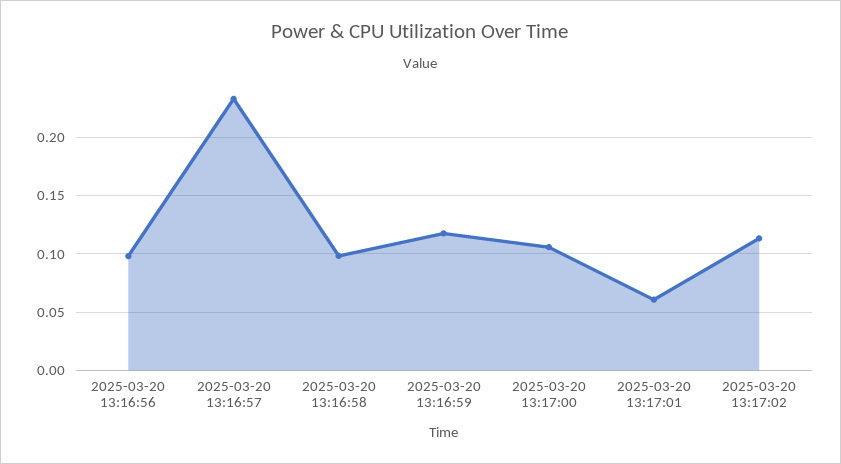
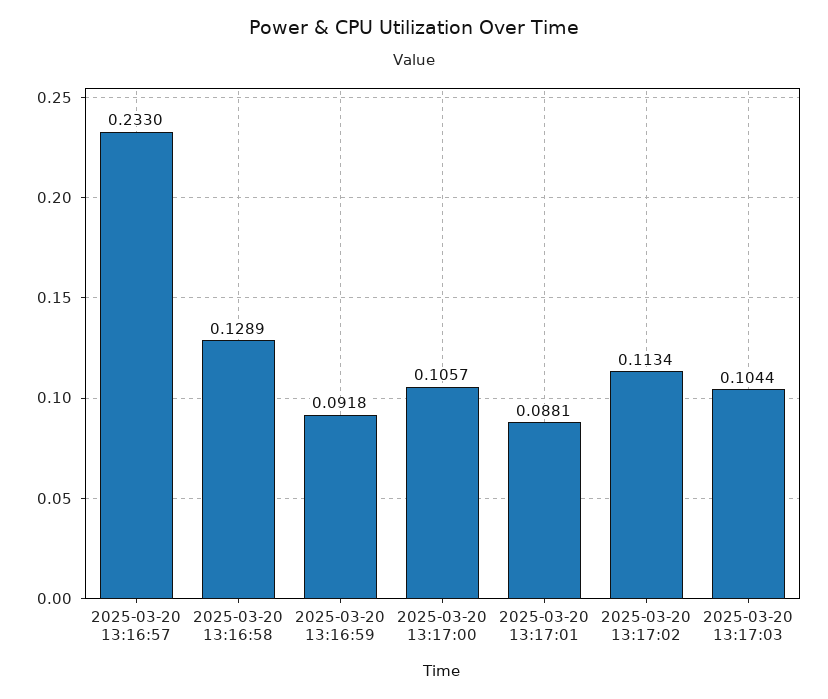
2025-03-20 13:16:56: 0.1 -> none
2025-03-20 13:16:58: 0.1 -> 0.1289
2025-03-20 13:16:59: 0.12 -> 0.0918
2025-03-20 13:17:01: 0.06 -> 0.0881
2025-03-20 13:17:03: none -> 0.1044

